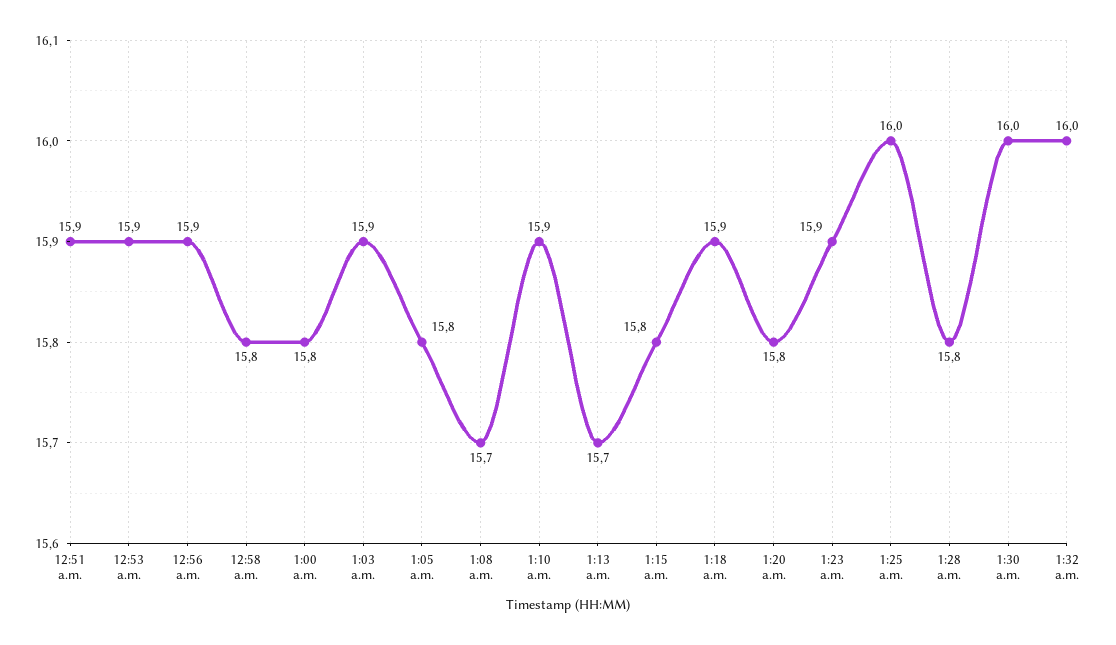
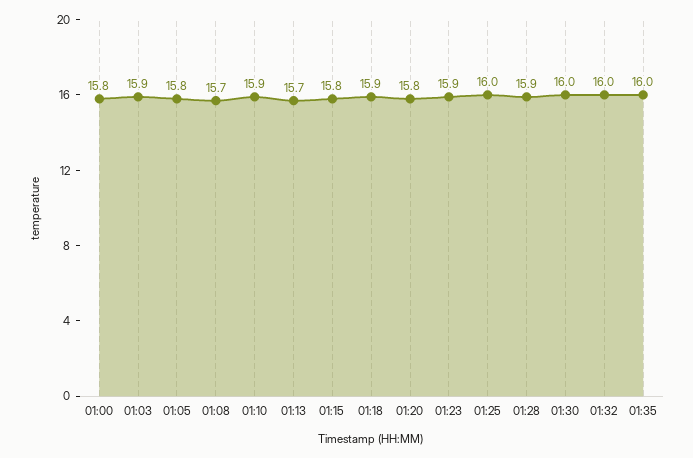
12:51 a.m.: 15.9 -> none
12:53 a.m.: 15.9 -> none
12:56 a.m.: 15.9 -> none
12:58 a.m.: 15.8 -> none
1:28 a.m.: 15.8 -> 15.9
01:35: none -> 16

